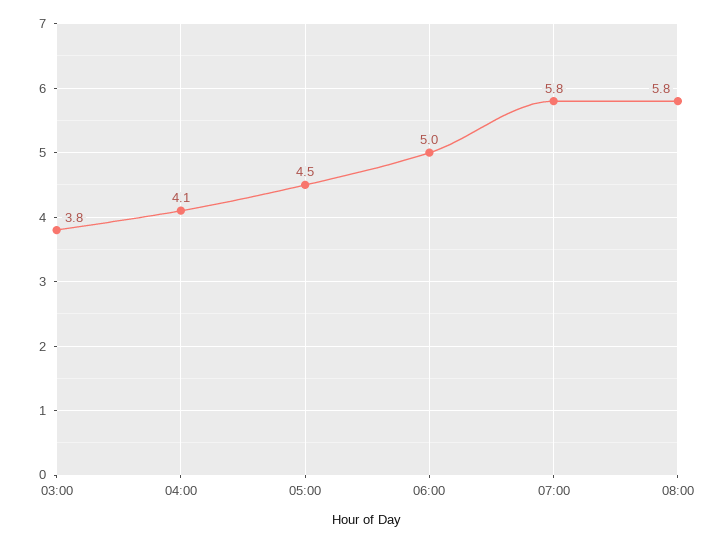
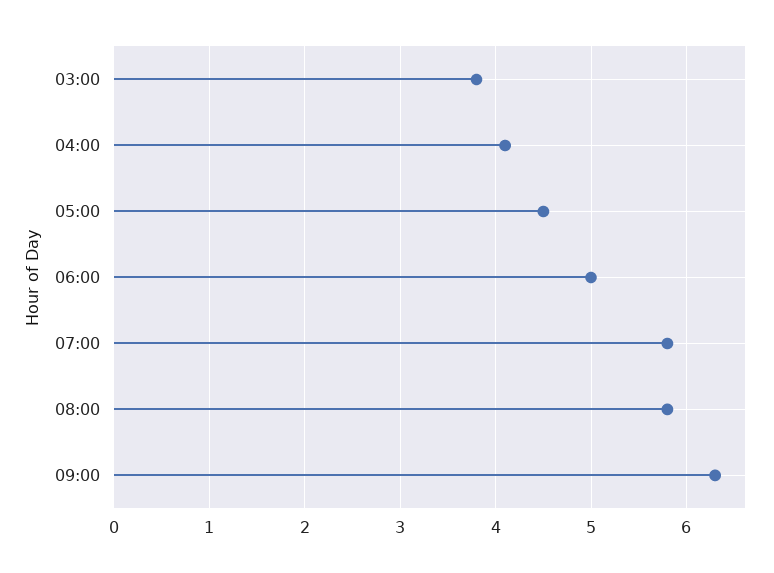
09:00: none -> 6.3

